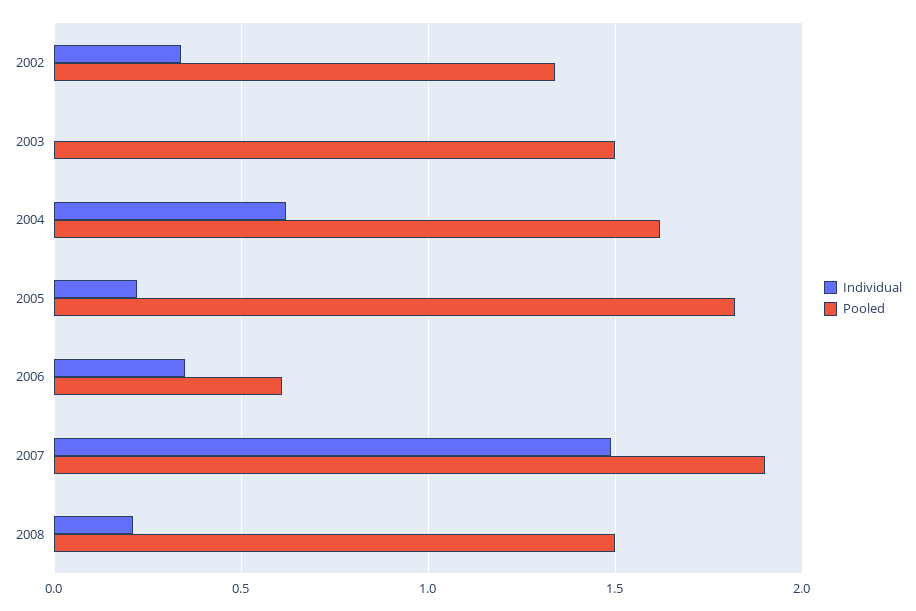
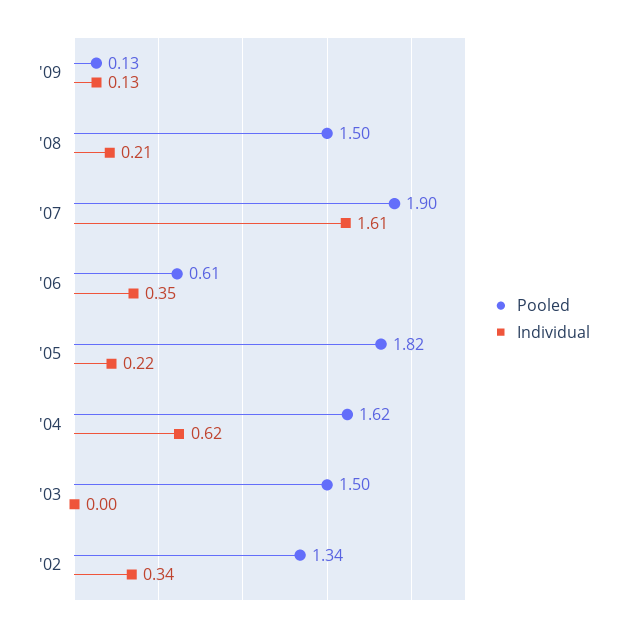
Individual, 2007: 1.5 -> 1.61
Pooled, '09: none -> 0.13
Individual, '09: none -> 0.13

